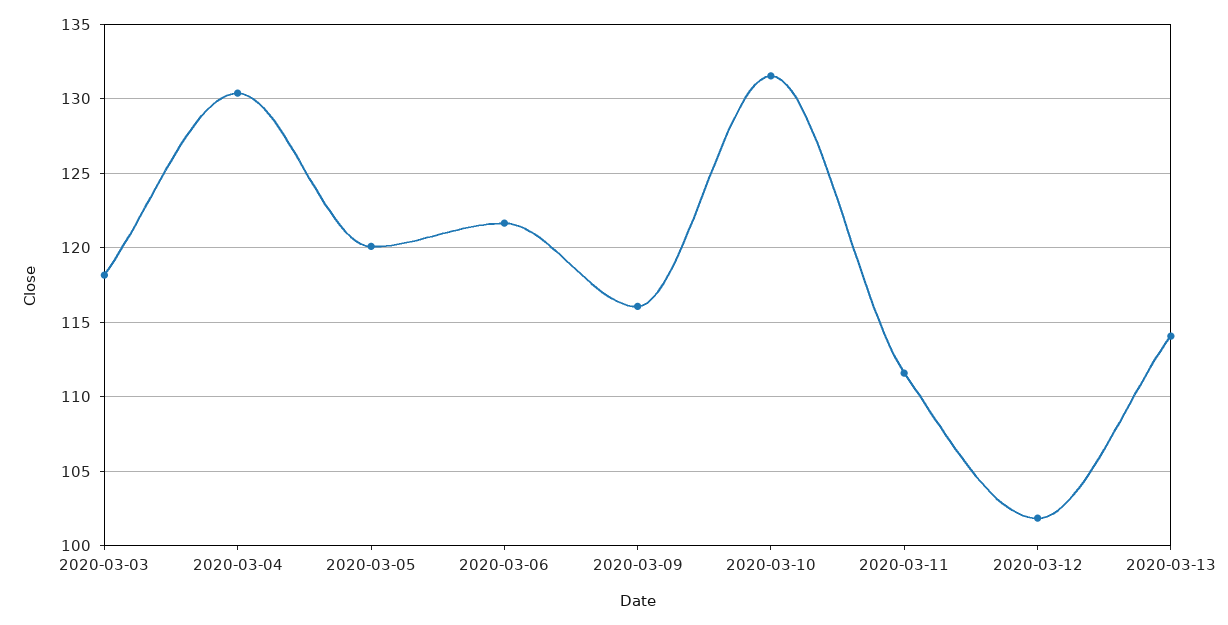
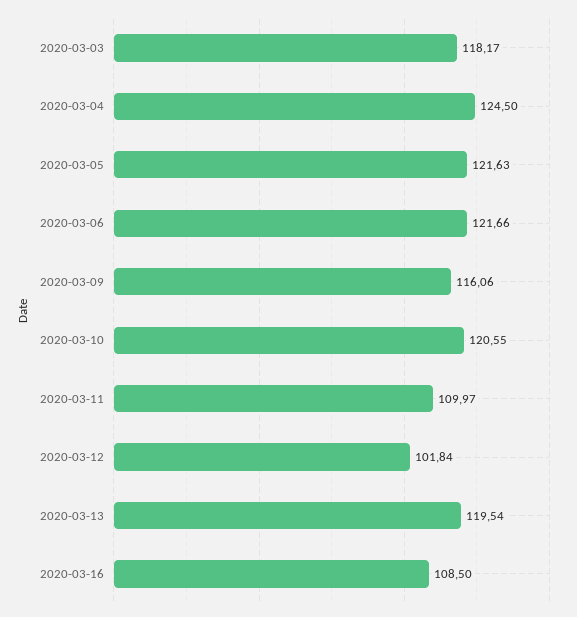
2020-03-04: 130.5 -> 124.5
2020-03-05: 120 -> 121.63
2020-03-10: 131.5 -> 120.55
2020-03-11: 111.5 -> 109.97
2020-03-13: 114 -> 119.54
2020-03-16: none -> 108.5

